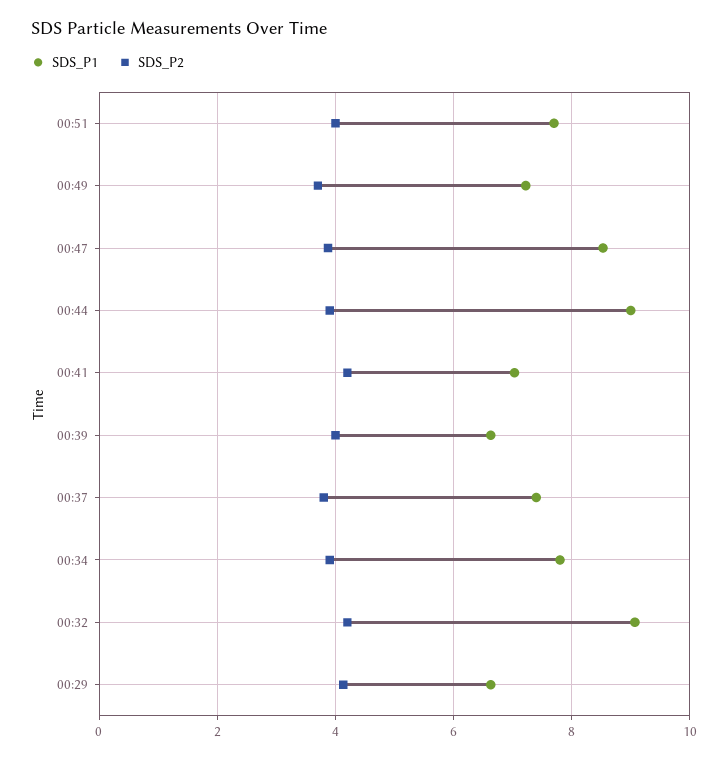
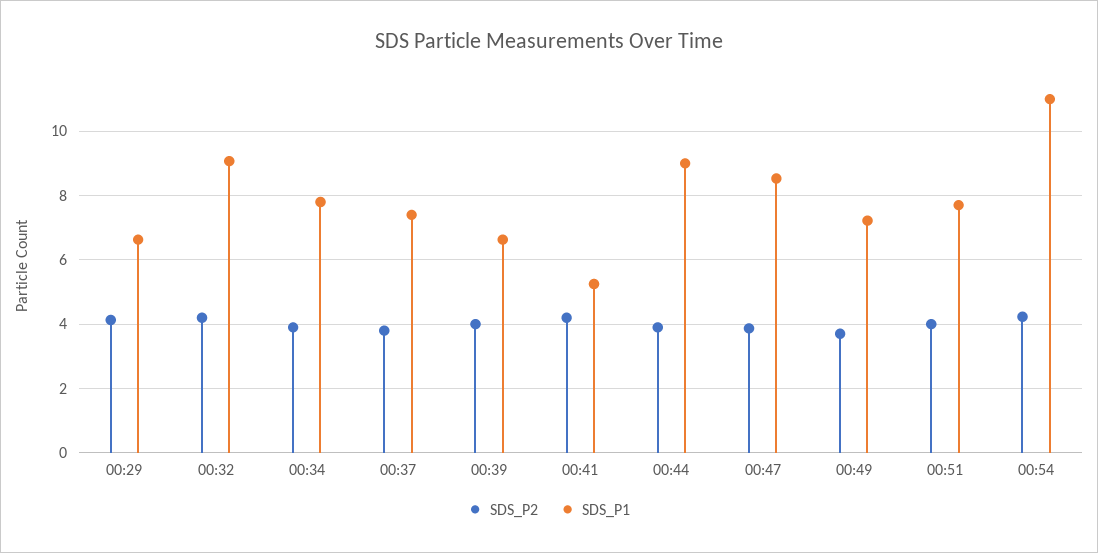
SDS_P1, 00:41: 7 -> 5.2
SDS_P2, 00:54: none -> 4.2
SDS_P1, 00:54: none -> 11

